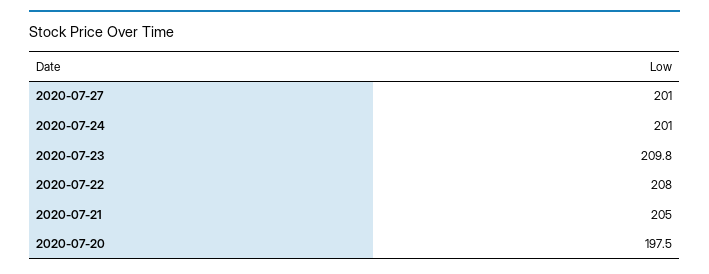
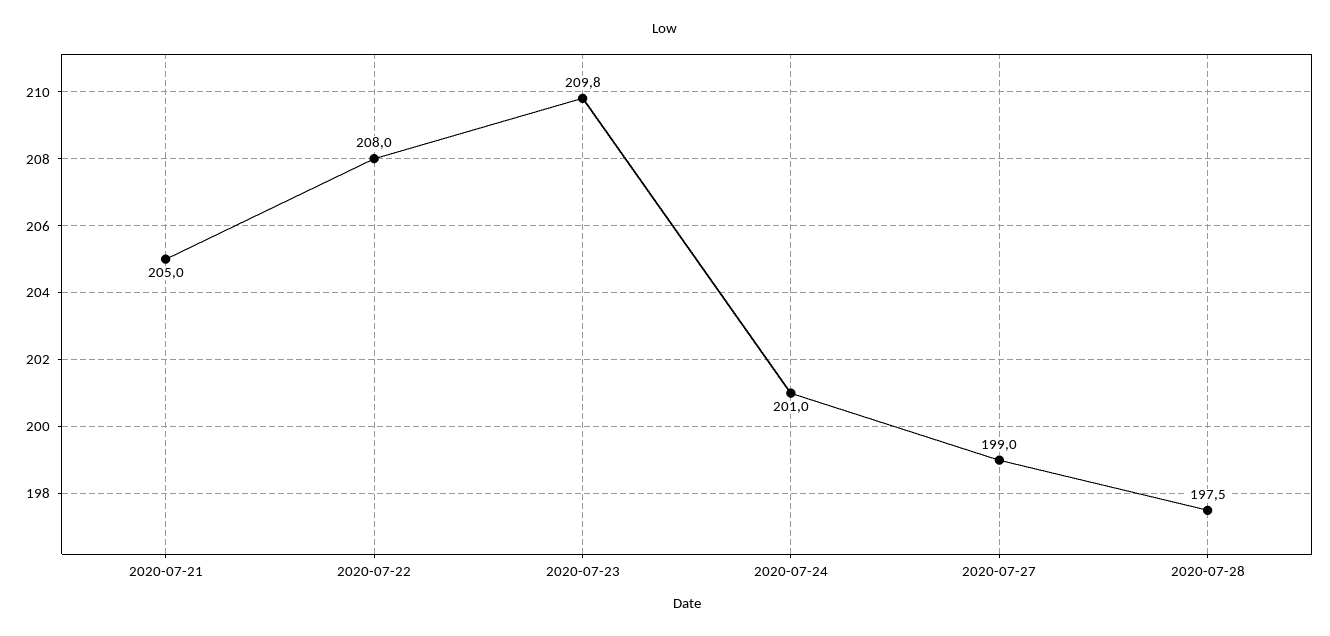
2020-07-27: 201 -> 199
2020-07-20: 197.5 -> none
2020-07-28: none -> 197.5

